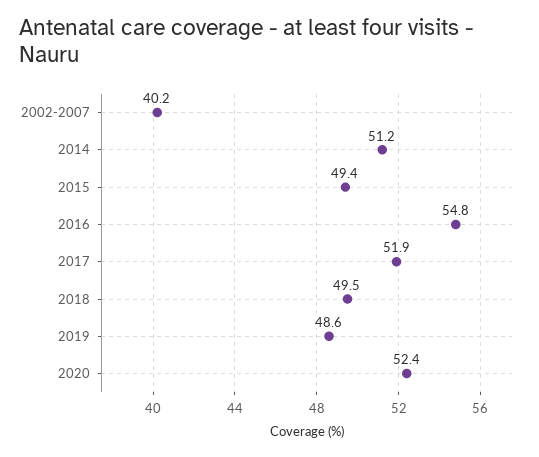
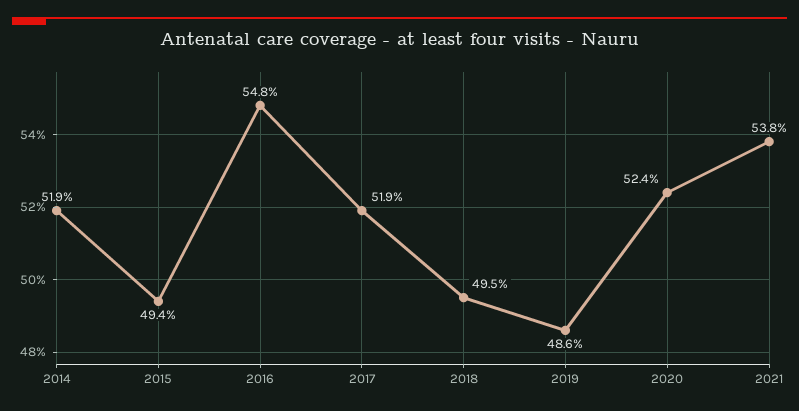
2002-2007: 40.2 -> none
2014: 51.2 -> 51.9
2021: none -> 53.8

